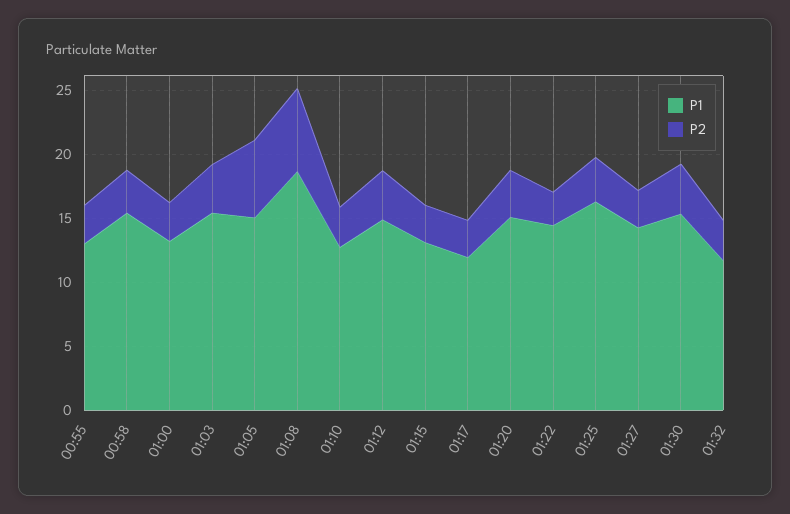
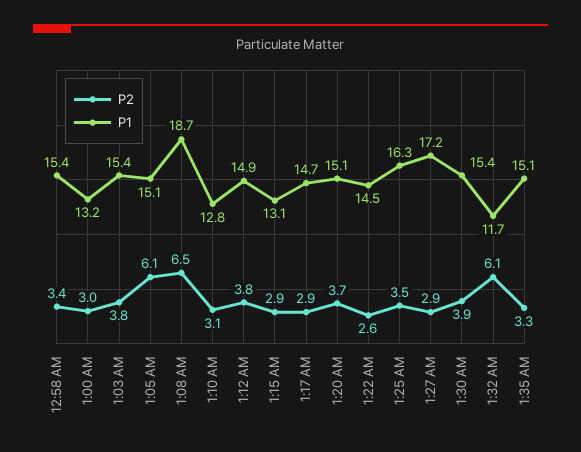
P1, 00:55: 13 -> none
P2, 00:55: 3 -> none
P1, 01:17: 12 -> 14.7
P1, 01:27: 14 -> 17.2
P2, 01:32: 3 -> 6.1
P2, 1:35 AM: none -> 3.3
P1, 1:35 AM: none -> 15.1

